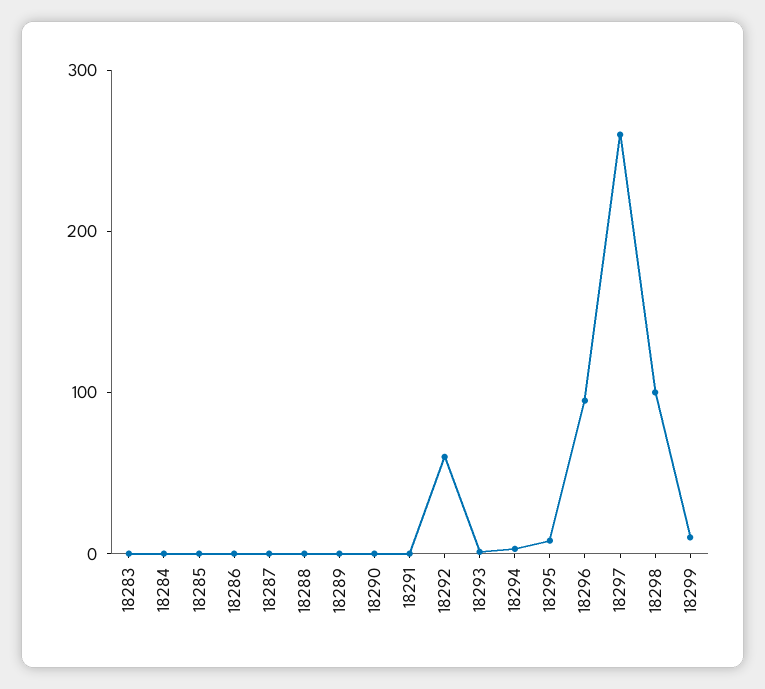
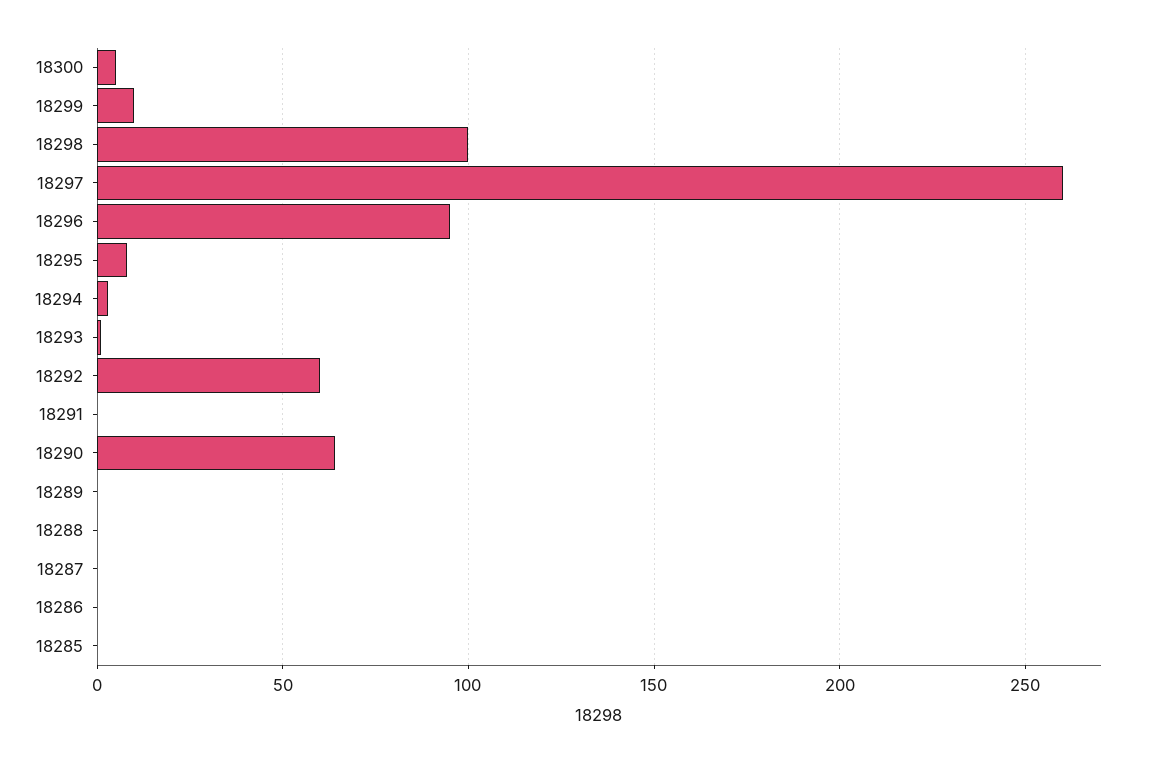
18283: 0 -> none
18284: 0 -> none
18290: 0 -> 65
18300: none -> 5

